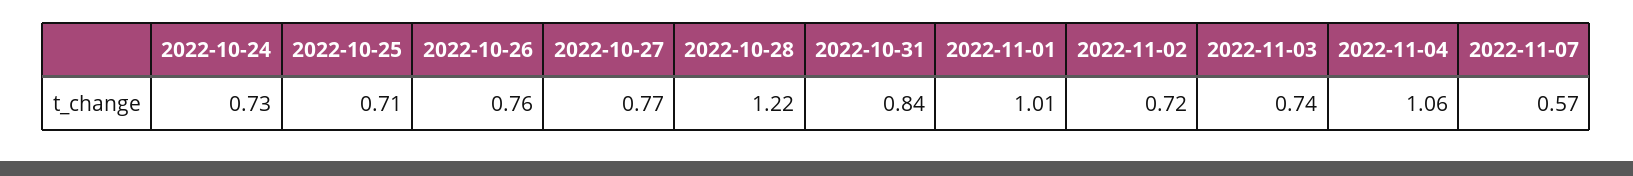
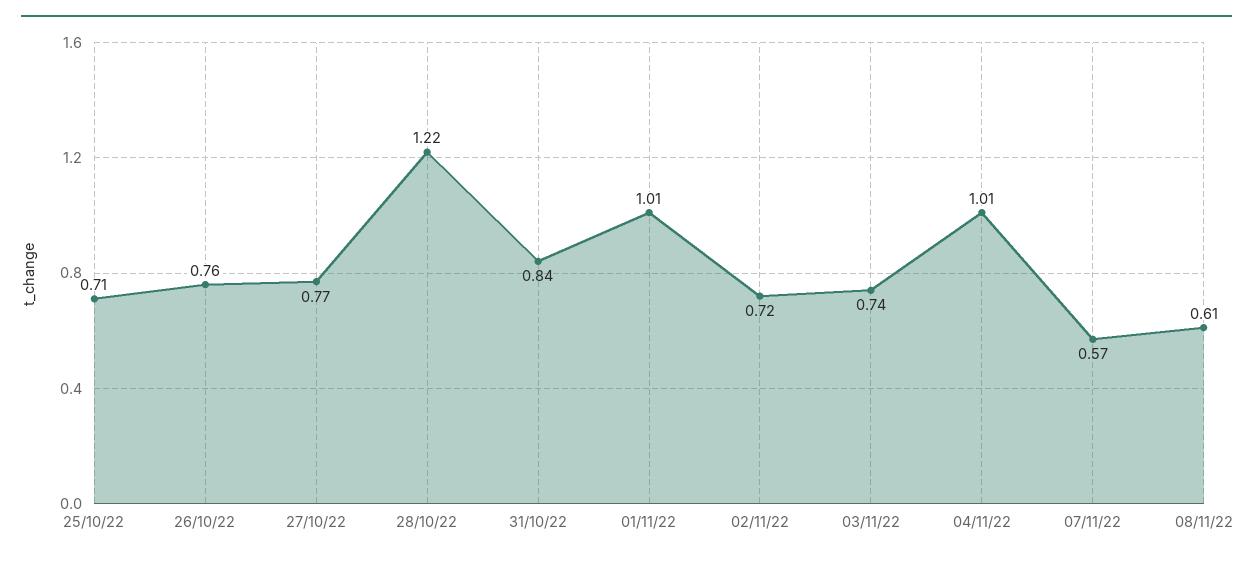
2022-10-24: 0.73 -> none
2022-11-04: 1.06 -> 1.01
08/11/22: none -> 0.61

